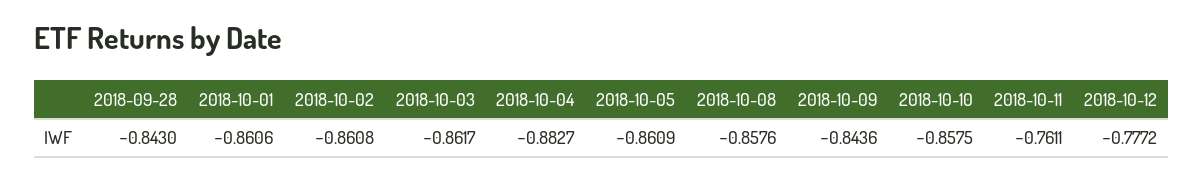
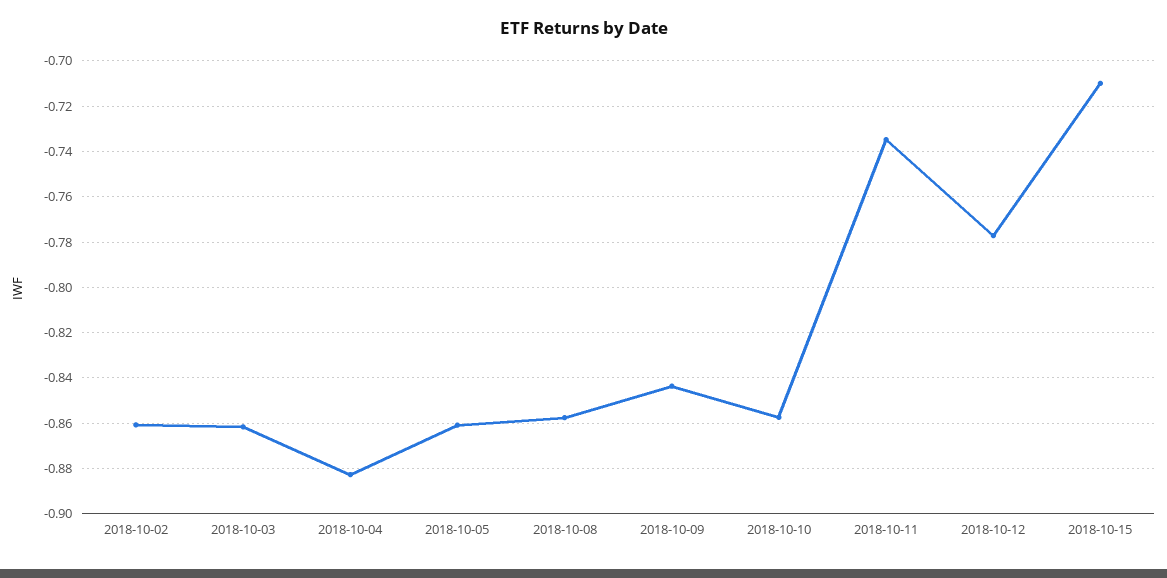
2018-09-28: -0.843 -> none
2018-10-01: -0.8606 -> none
2018-10-11: -0.7611 -> -0.735
2018-10-15: none -> -0.71

